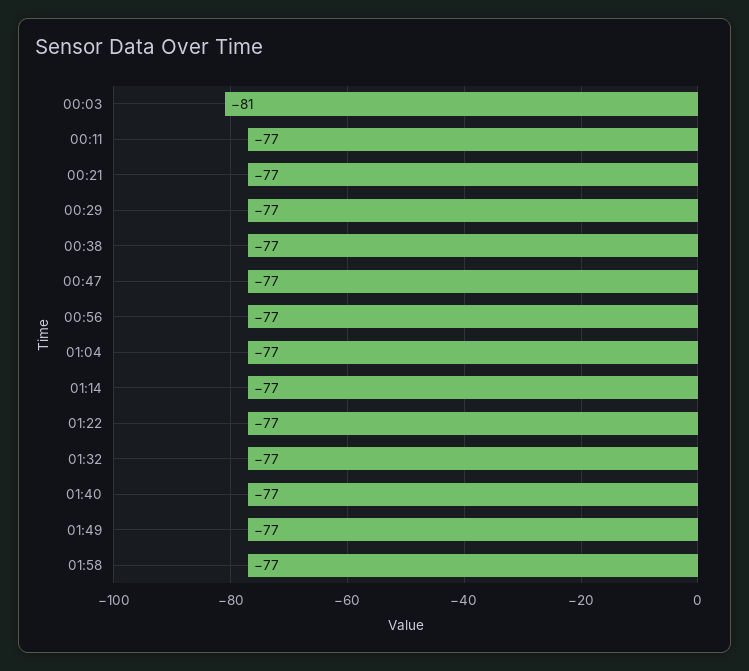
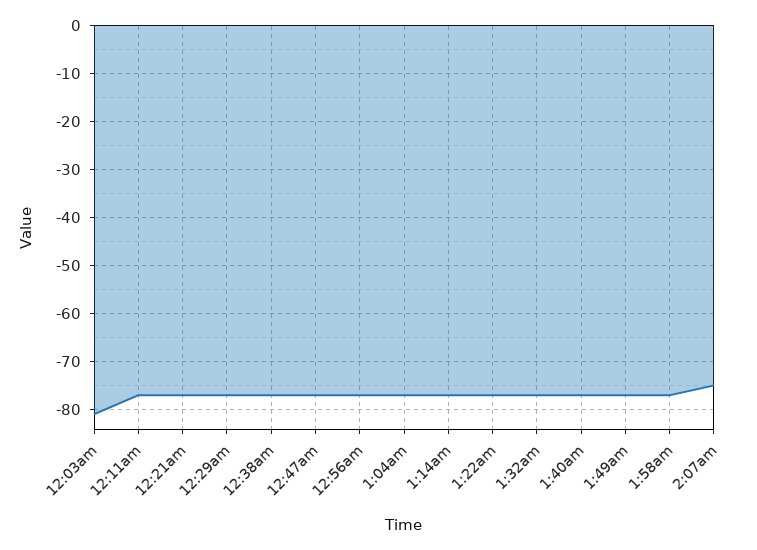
2:07am: none -> -75

